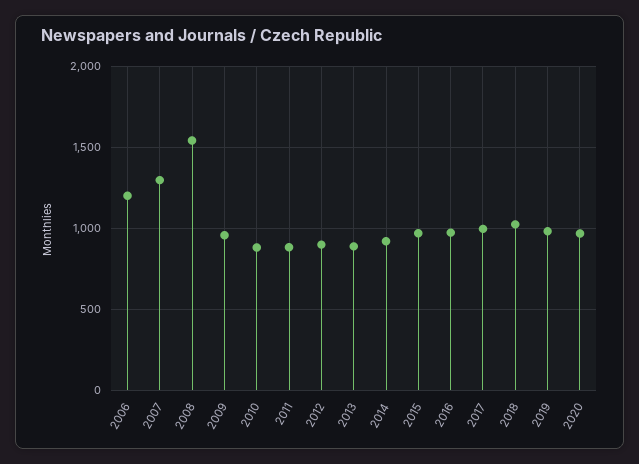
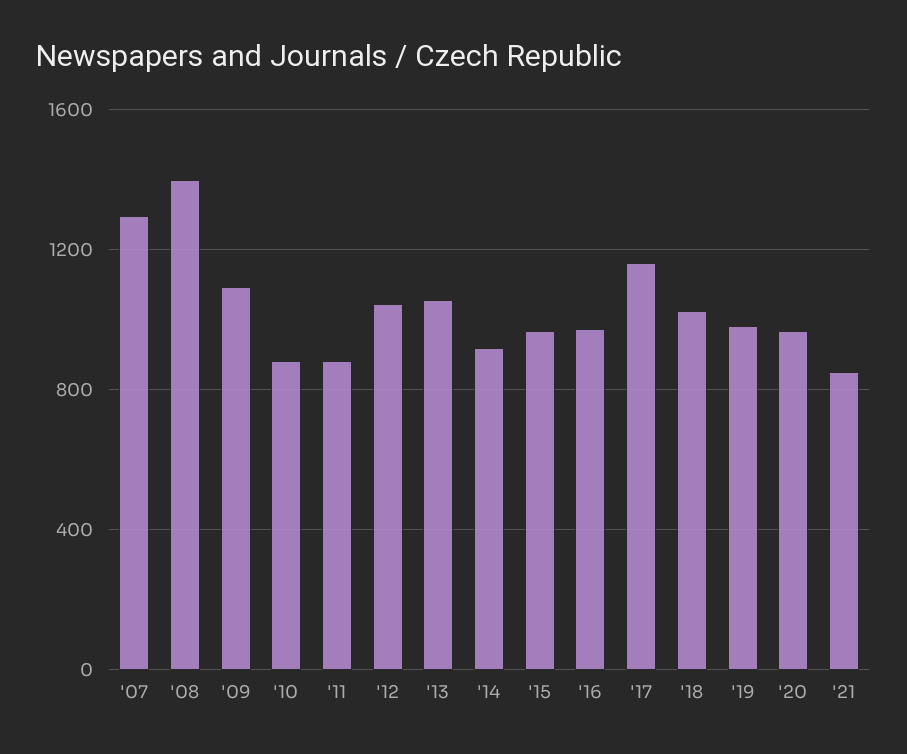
2006: 1200 -> none
2008: 1550 -> 1400
2009: 950 -> 1100
2012: 900 -> 1050
2013: 900 -> 1050
2017: 1000 -> 1150
'21: none -> 850

